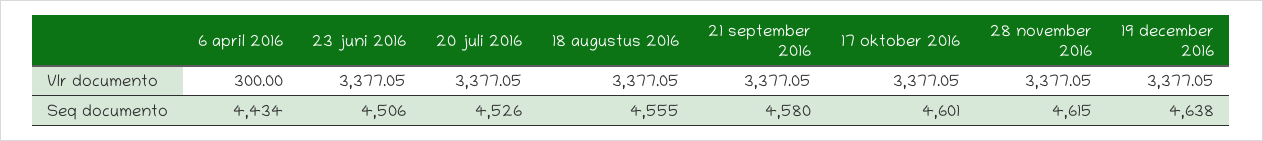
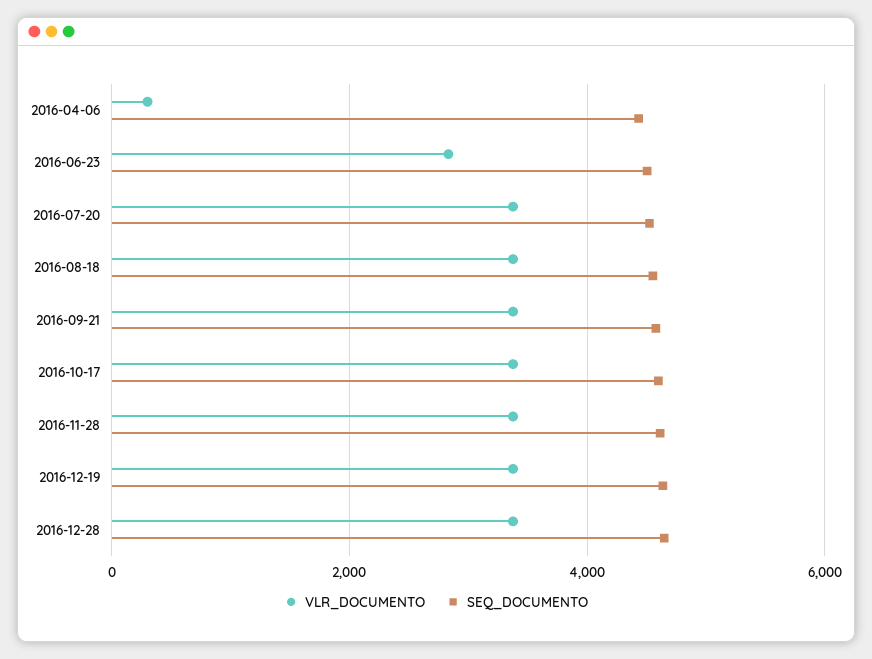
Vlr documento, 23 juni 2016: 3377.05 -> 2800
Vlr documento, 2016-12-28: none -> 3400
Seq documento, 2016-12-28: none -> 4600

